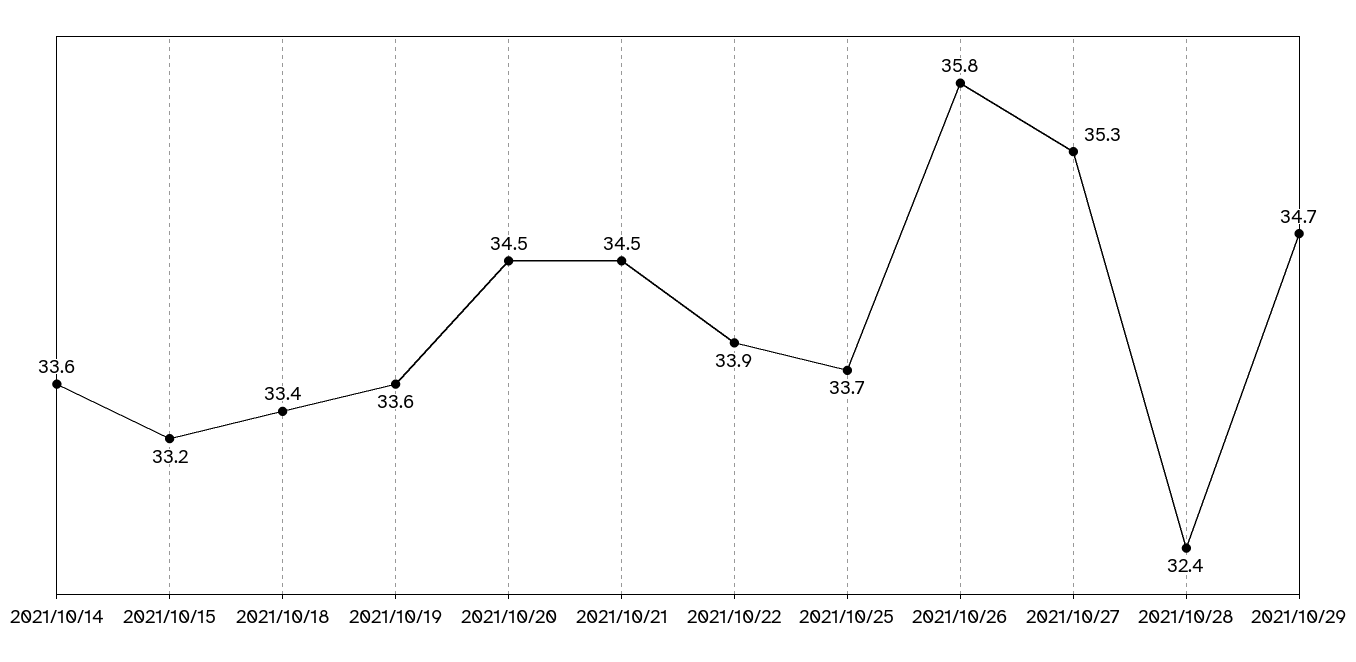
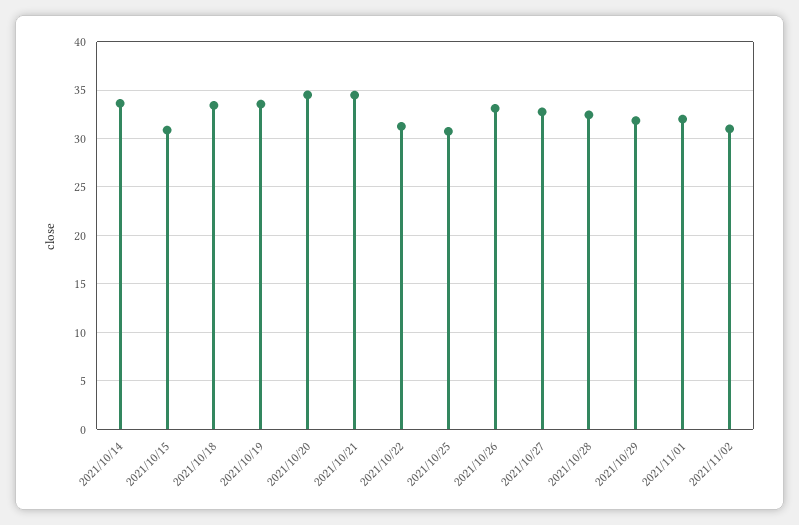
2021/10/15: 33.2 -> 31
2021/10/22: 33.9 -> 31
2021/10/25: 33.7 -> 31
2021/10/26: 35.8 -> 33
2021/10/27: 35.3 -> 33
2021/10/29: 34.7 -> 32
2021/11/01: none -> 32
2021/11/02: none -> 31

